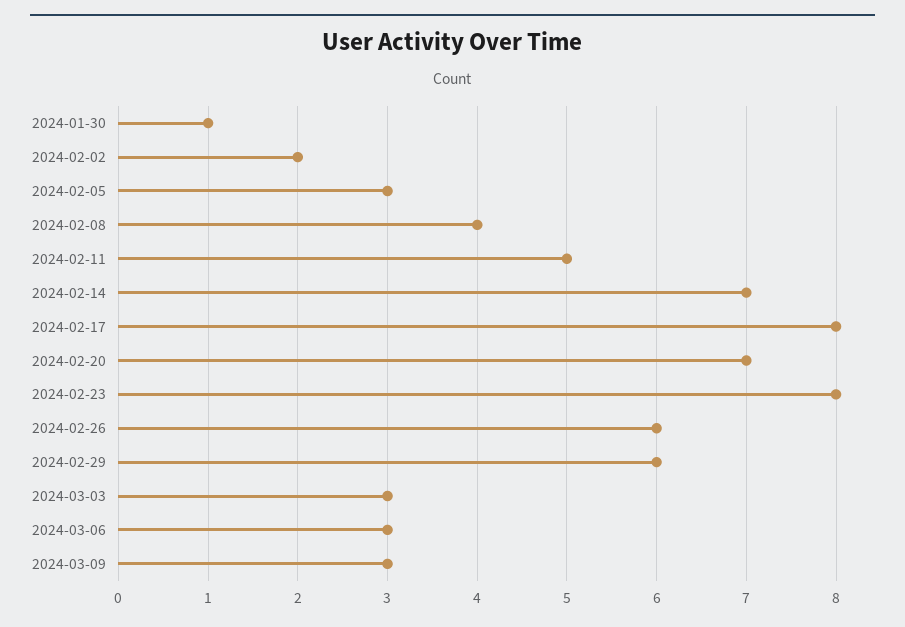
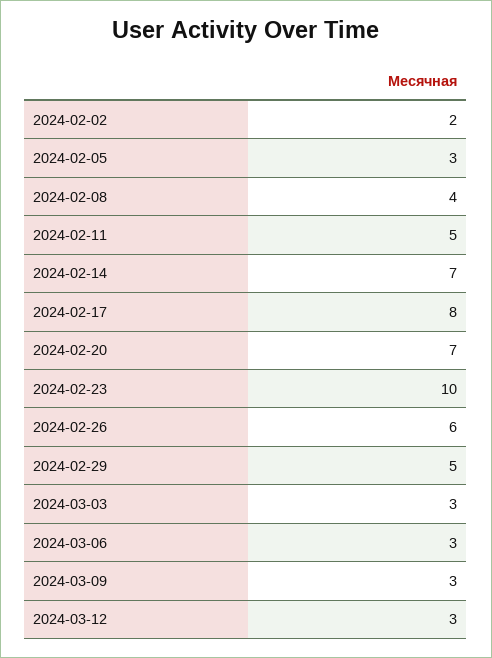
2024-01-30: 1 -> none
2024-02-23: 8 -> 10
2024-02-29: 6 -> 5
2024-03-12: none -> 3

